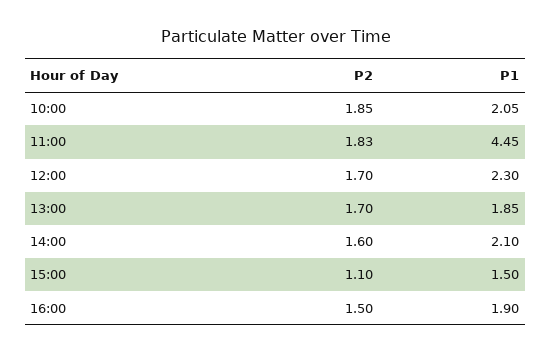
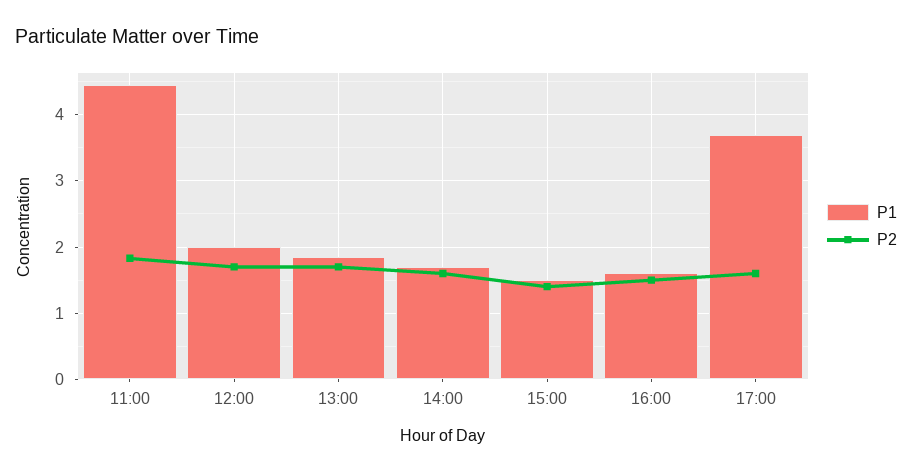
P2, 10:00: 1.85 -> none
P1, 10:00: 2.05 -> none
P1, 12:00: 2.3 -> 2
P1, 14:00: 2.1 -> 1.7
P2, 15:00: 1.1 -> 1.4
P1, 16:00: 1.9 -> 1.6
P1, 17:00: none -> 3.7
P2, 17:00: none -> 1.6

